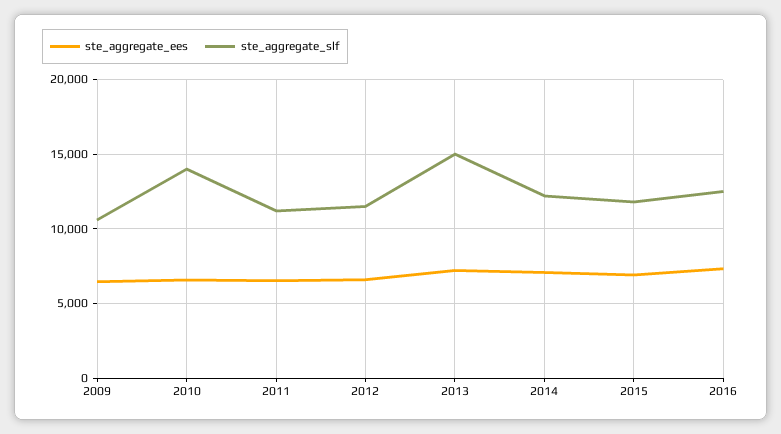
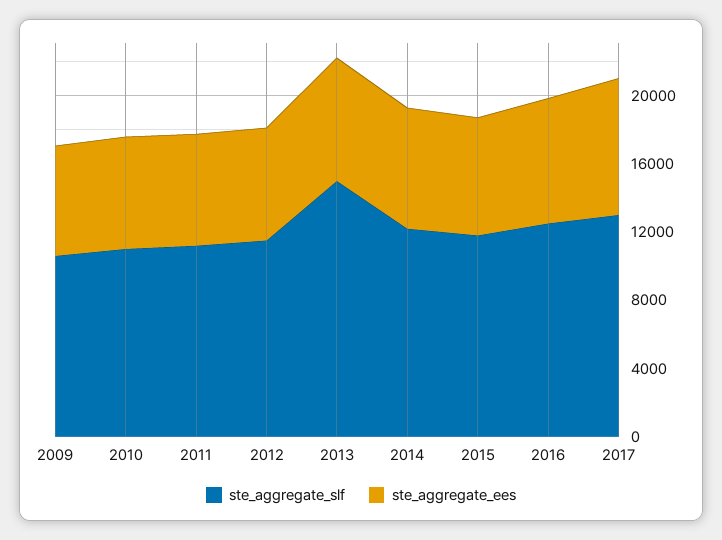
ste_aggregate_slf, 2010: 14000 -> 11000
ste_aggregate_slf, 2017: none -> 13000
ste_aggregate_ees, 2017: none -> 8000

